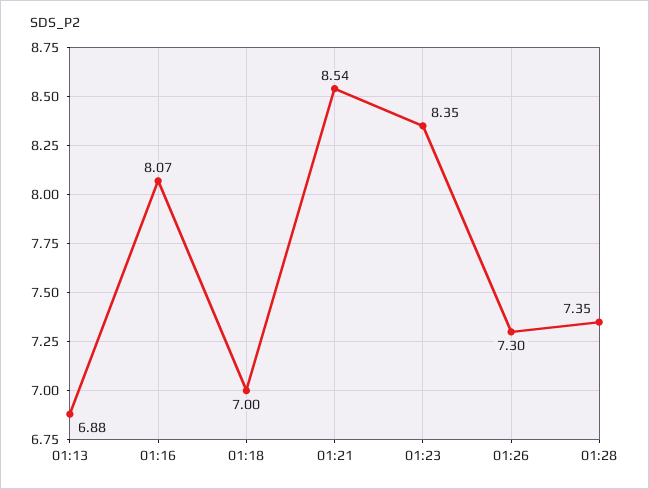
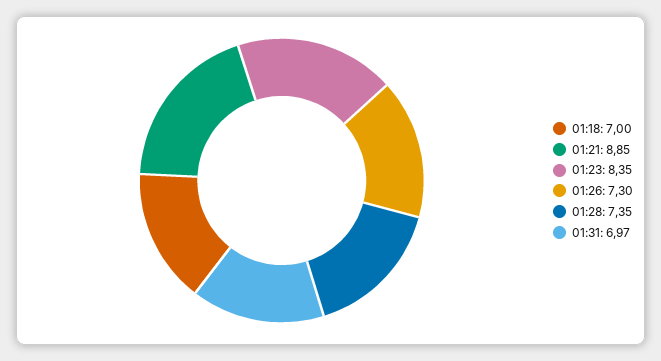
01:13: 6.88 -> none
01:16: 8.07 -> none
01:21: 8.54 -> 8.85
01:31: none -> 6.97

